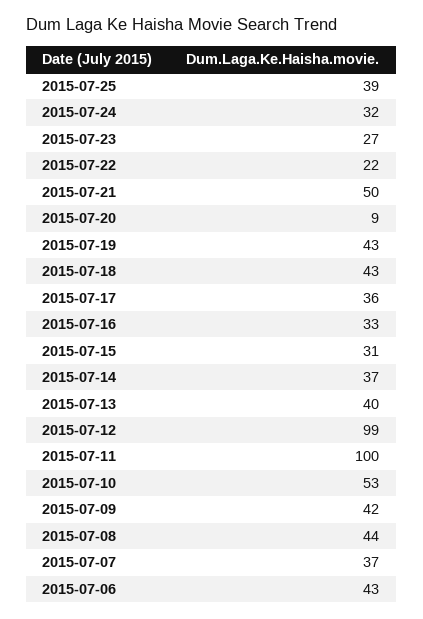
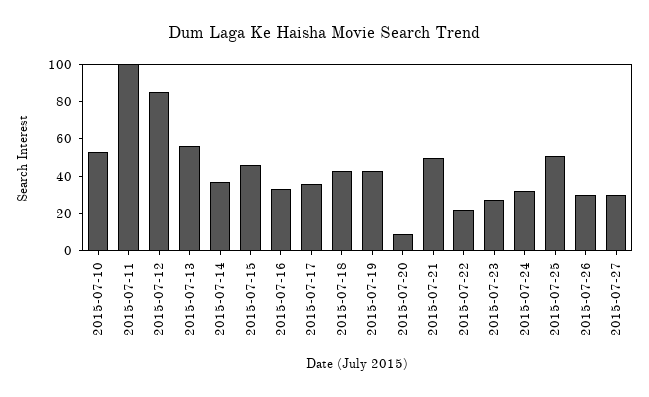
2015-07-25: 39 -> 50
2015-07-15: 31 -> 45
2015-07-13: 40 -> 55
2015-07-12: 99 -> 85
2015-07-09: 42 -> none
2015-07-08: 44 -> none
2015-07-07: 37 -> none
2015-07-06: 43 -> none
2015-07-26: none -> 30
2015-07-27: none -> 30

